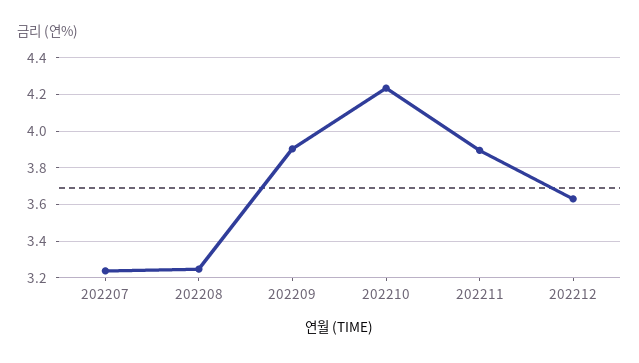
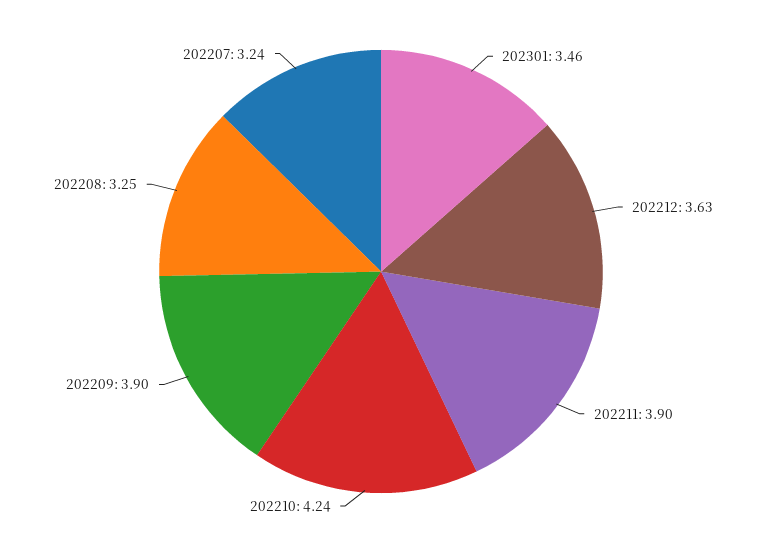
202301: none -> 3.46

